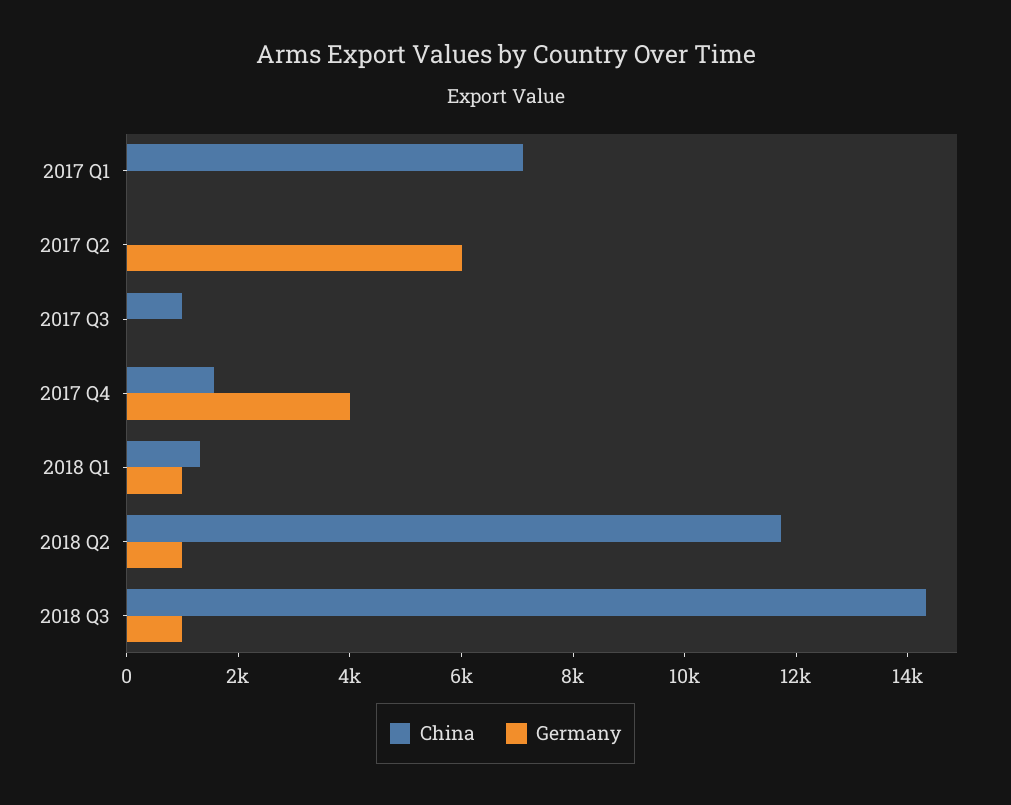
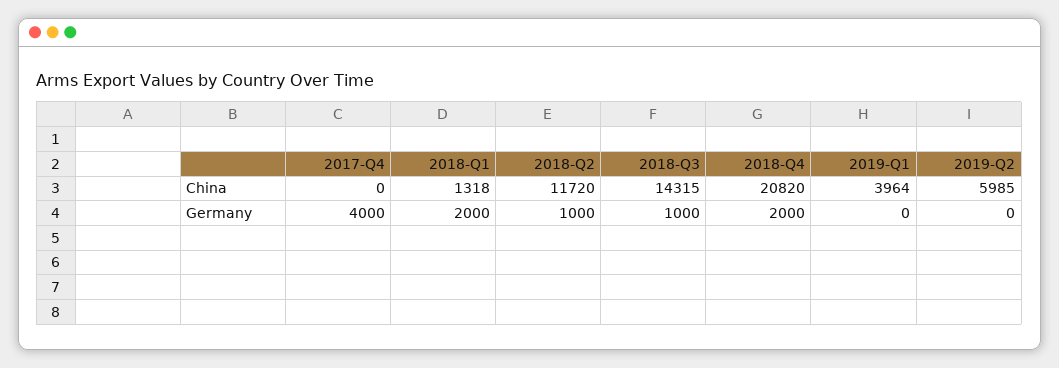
China, 2017 Q1: 7000 -> none
Germany, 2017 Q1: 0 -> none
China, 2017 Q2: 0 -> none
Germany, 2017 Q2: 6000 -> none
China, 2017 Q3: 1000 -> none
Germany, 2017 Q3: 0 -> none
China, 2017 Q4: 1500 -> 0
Germany, 2018 Q1: 1000 -> 2000
China, 2018-Q4: none -> 20820
China, 2019-Q1: none -> 3964
China, 2019-Q2: none -> 5985
Germany, 2018-Q4: none -> 2000
Germany, 2019-Q1: none -> 0
Germany, 2019-Q2: none -> 0

